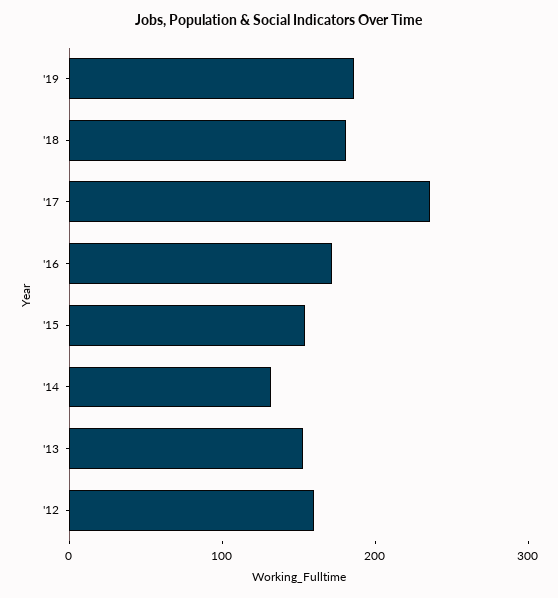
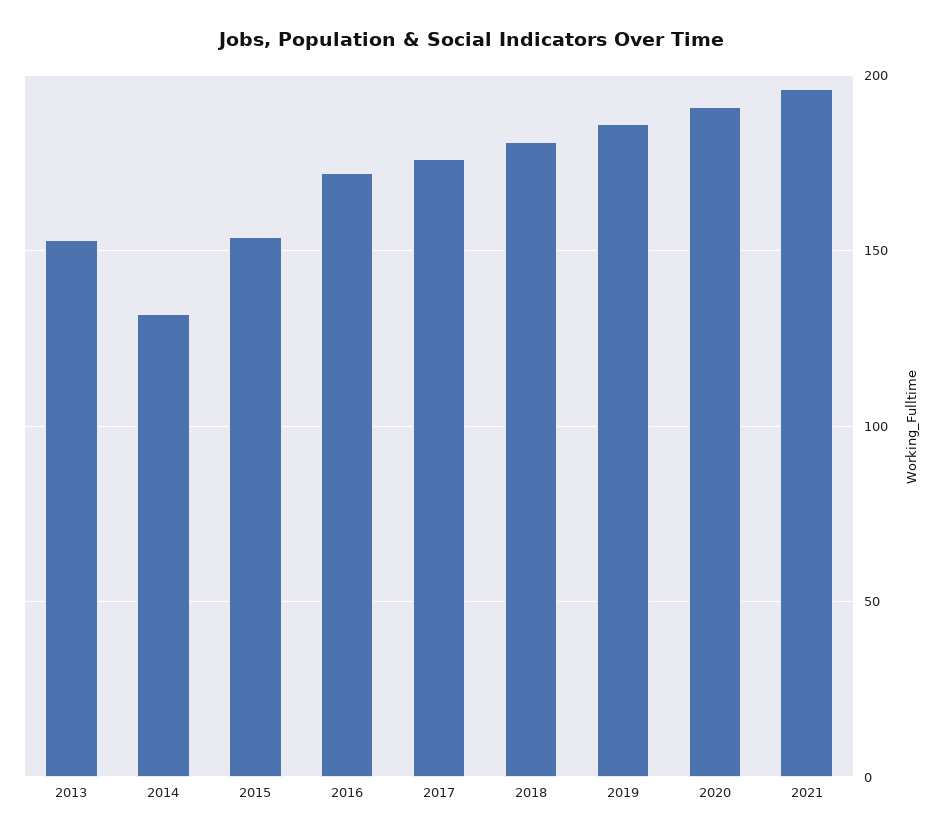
'17: 240 -> 175
'12: 160 -> none
2020: none -> 190
2021: none -> 195

